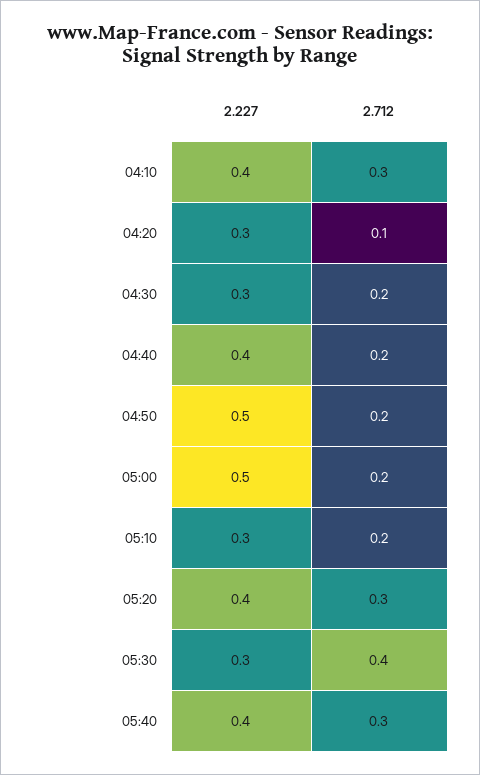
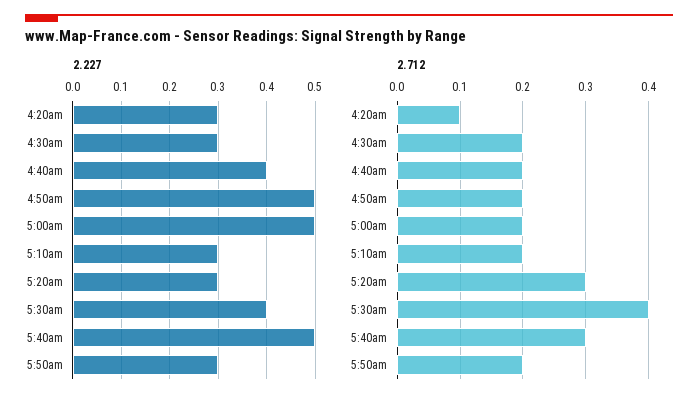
2.227, 04:10: 0.4 -> none
2.712, 04:10: 0.3 -> none
2.227, 05:20: 0.4 -> 0.3
2.227, 05:30: 0.3 -> 0.4
2.227, 05:40: 0.4 -> 0.5
2.227, 5:50am: none -> 0.3
2.712, 5:50am: none -> 0.2

